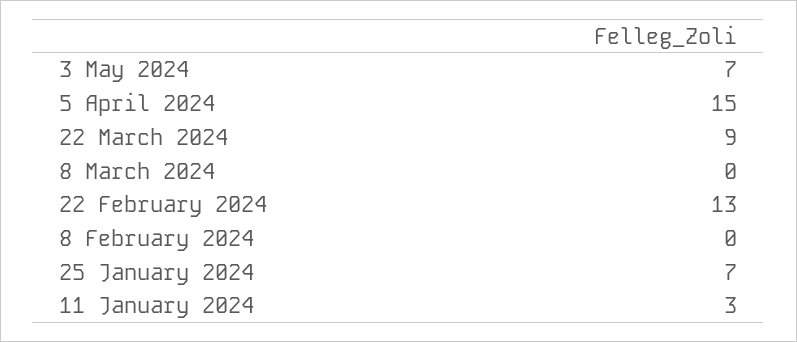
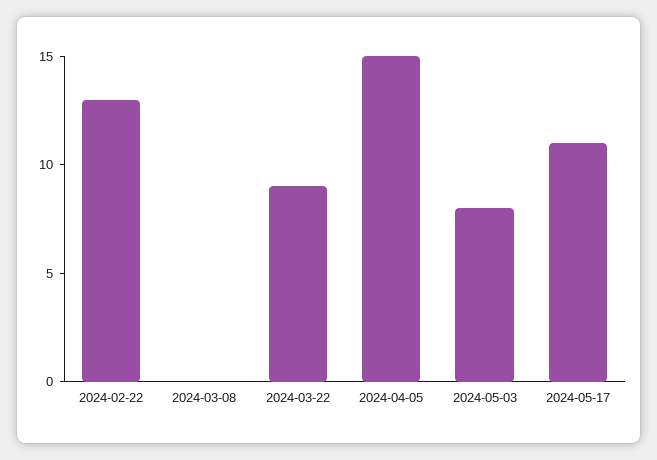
3 May 2024: 7 -> 8
8 February 2024: 0 -> none
25 January 2024: 7 -> none
11 January 2024: 3 -> none
2024-05-17: none -> 11

